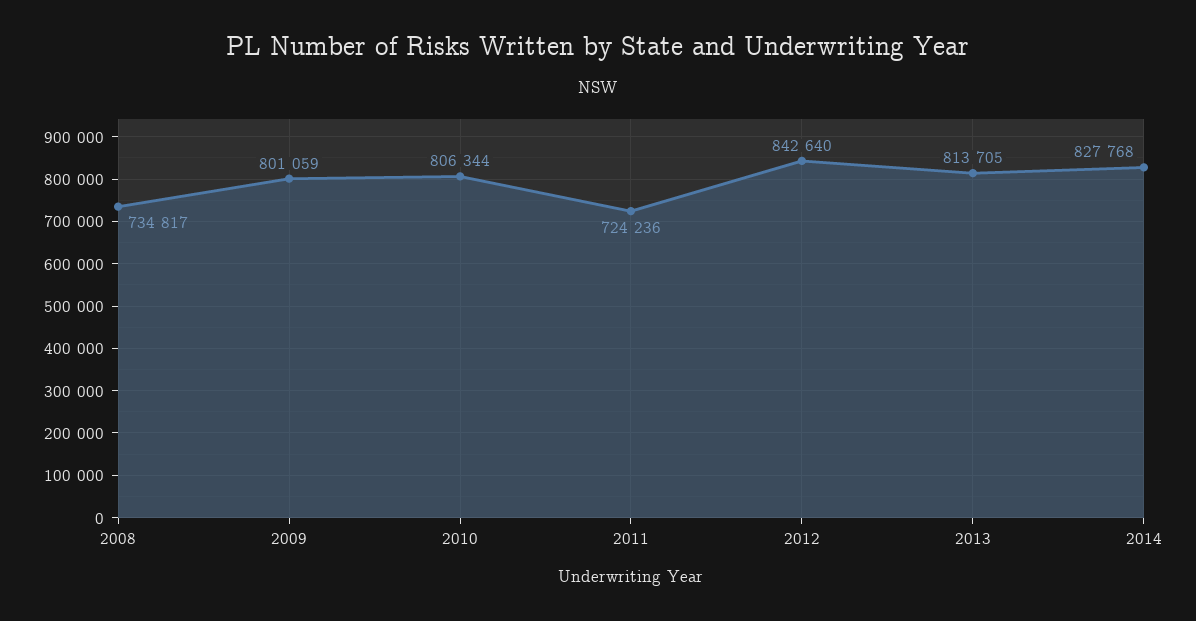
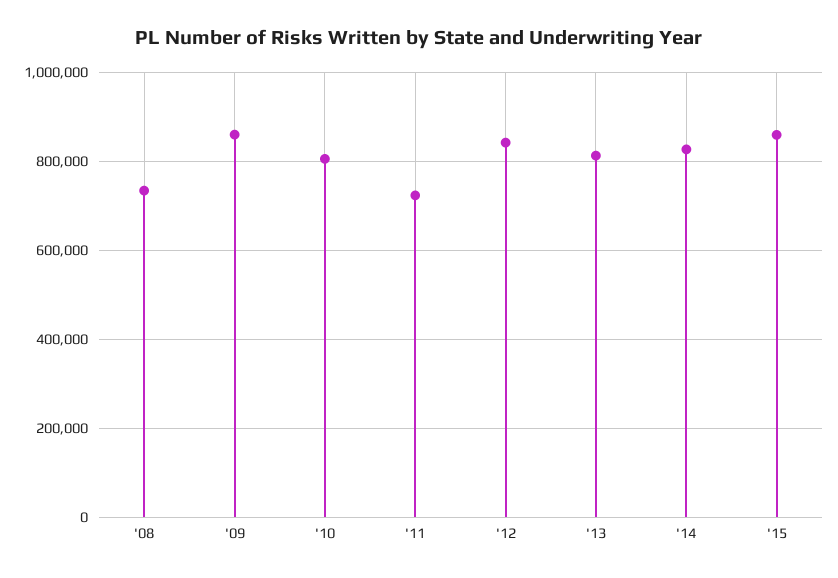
2009: 801059 -> 860000
'15: none -> 860000

